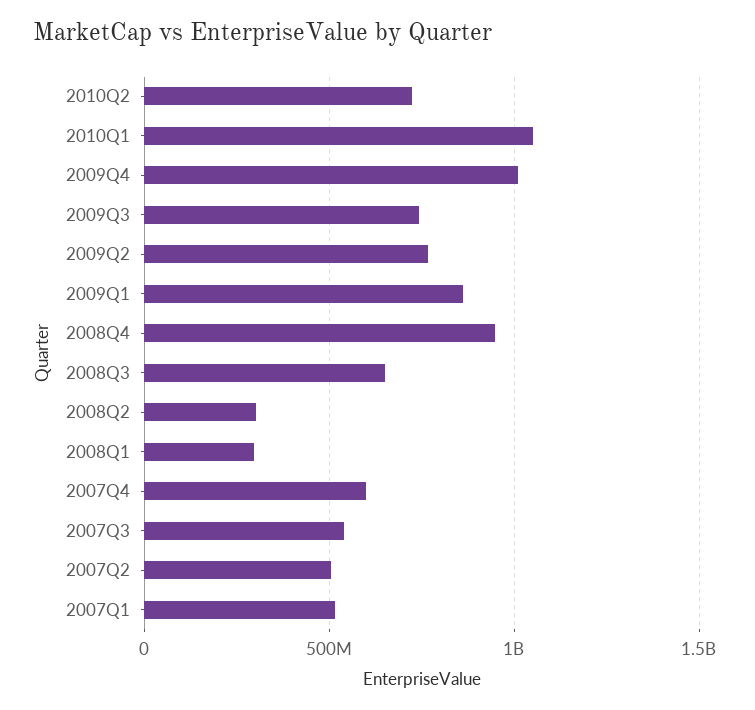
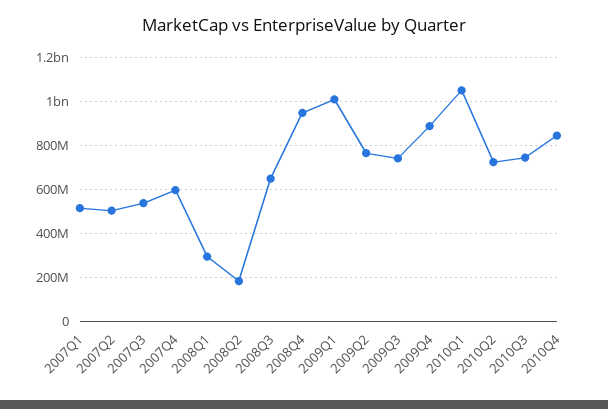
2009Q4: 1000000000 -> 900000000
2009Q1: 850000000 -> 1000000000
2008Q2: 300000000 -> 200000000
2010Q3: none -> 750000000
2010Q4: none -> 850000000

